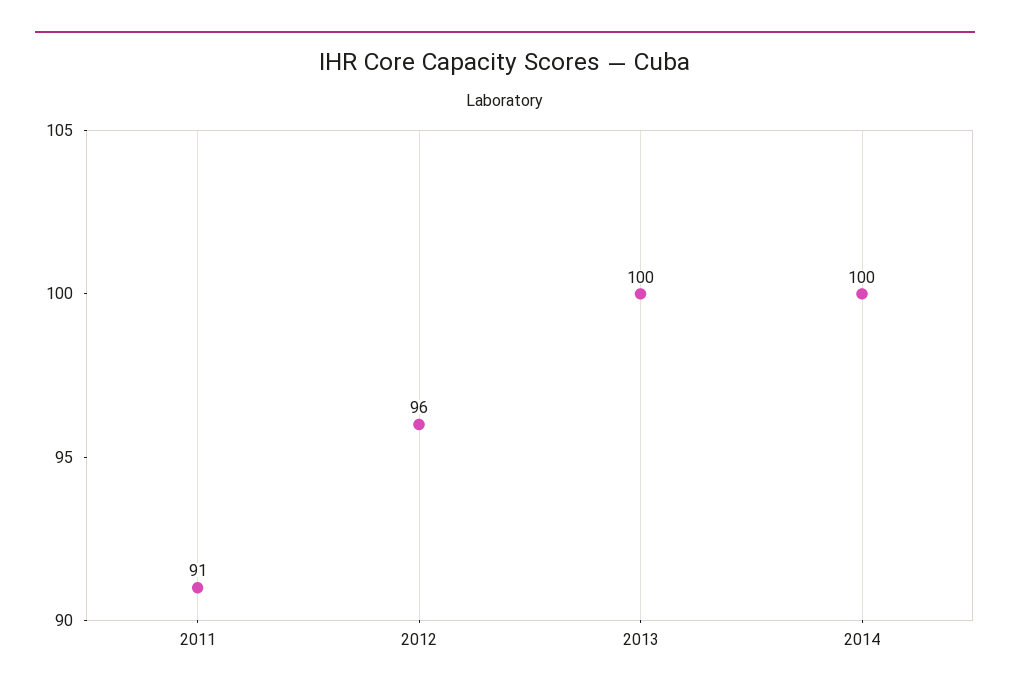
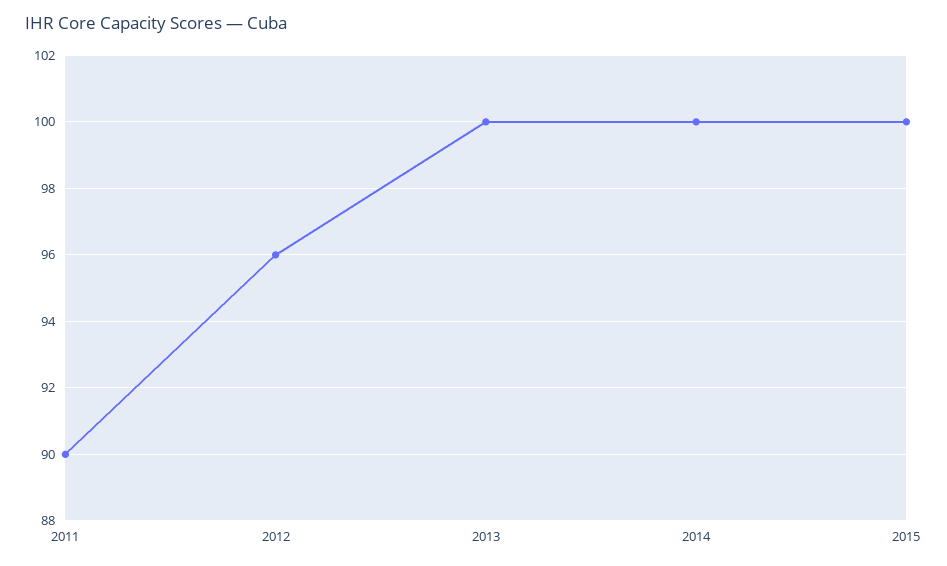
2011: 91 -> 90
2015: none -> 100

